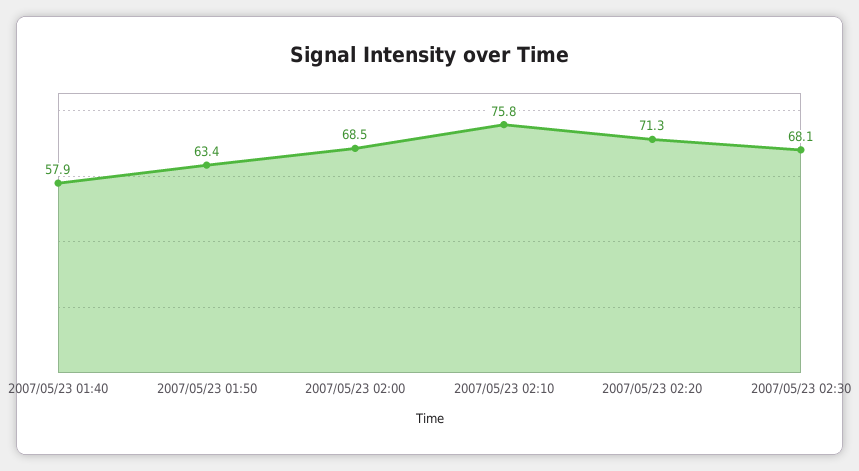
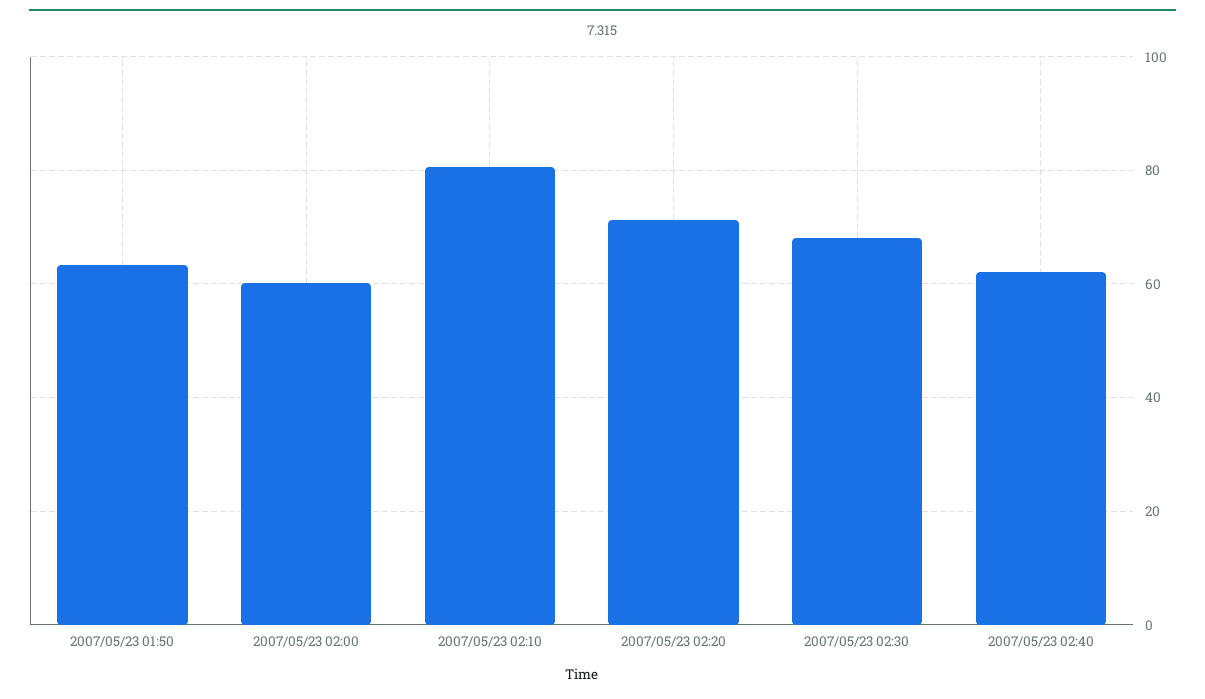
2007/05/23 01:40: 57.9 -> none
2007/05/23 02:00: 68.5 -> 60
2007/05/23 02:10: 75.8 -> 80
2007/05/23 02:40: none -> 62

